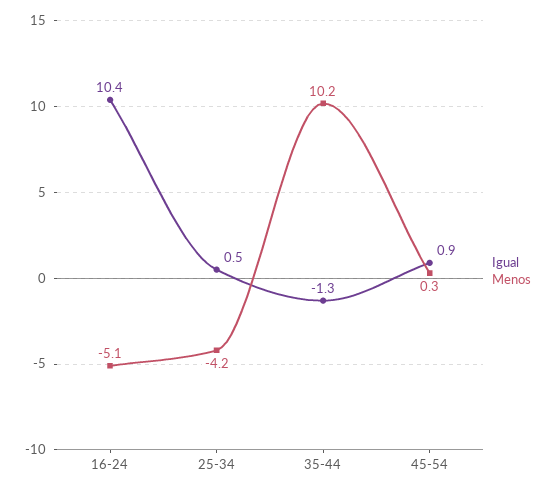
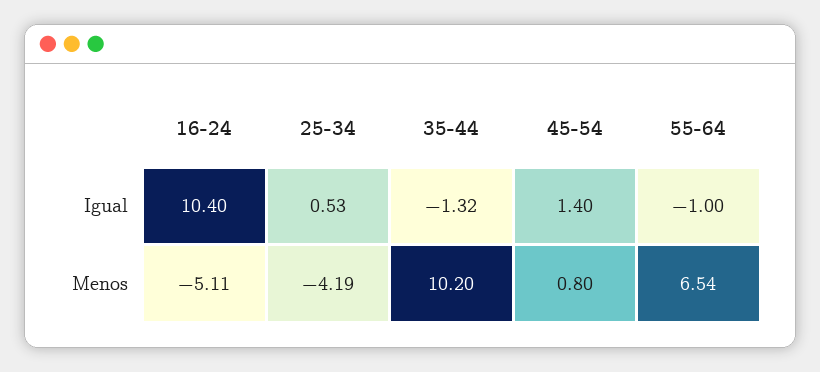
Igual, 45-54: 0.9 -> 1.4
Menos, 45-54: 0.3 -> 0.8
Igual, 55-64: none -> -1
Menos, 55-64: none -> 6.54

